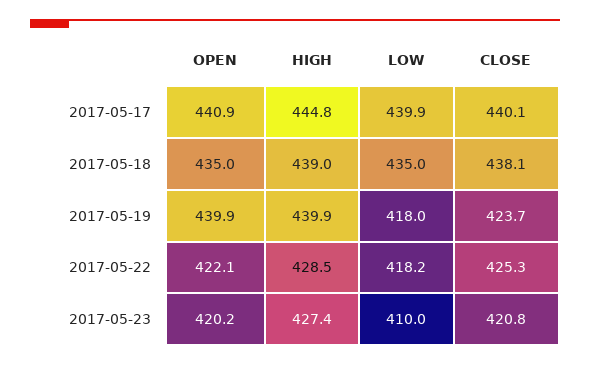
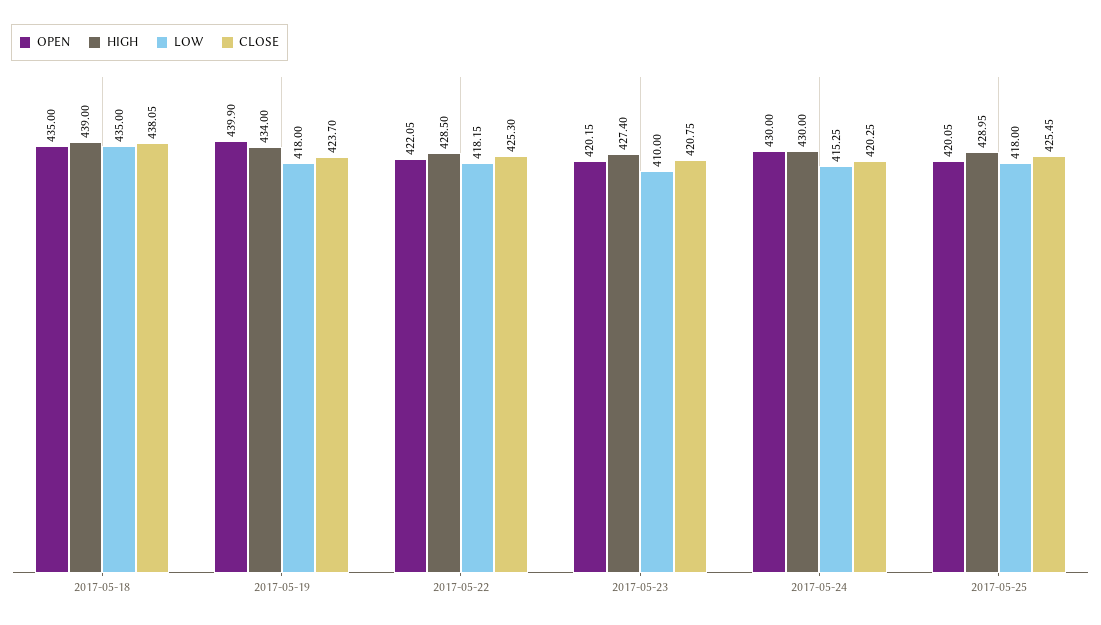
OPEN, 2017-05-17: 440.9 -> none
HIGH, 2017-05-17: 444.8 -> none
LOW, 2017-05-17: 439.9 -> none
CLOSE, 2017-05-17: 440.1 -> none
HIGH, 2017-05-19: 439.9 -> 434
OPEN, 2017-05-24: none -> 430
HIGH, 2017-05-24: none -> 430
LOW, 2017-05-24: none -> 415.25
CLOSE, 2017-05-24: none -> 420.25
OPEN, 2017-05-25: none -> 420.05
HIGH, 2017-05-25: none -> 428.95
LOW, 2017-05-25: none -> 418
CLOSE, 2017-05-25: none -> 425.45

